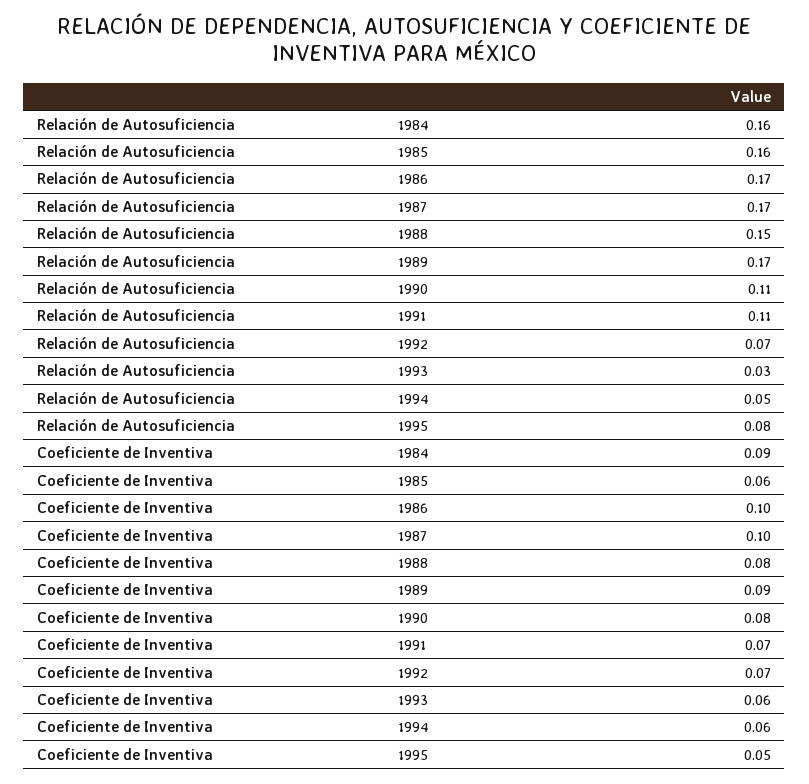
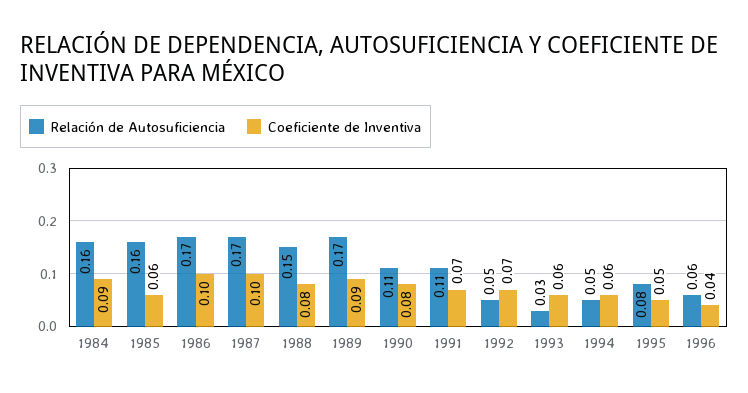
Relación de Autosuficiencia, 1992: 0.07 -> 0.05
Relación de Autosuficiencia, 1996: none -> 0.06
Coeficiente de Inventiva, 1996: none -> 0.04

